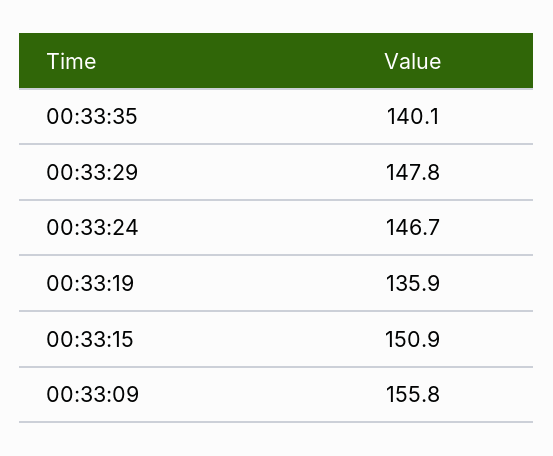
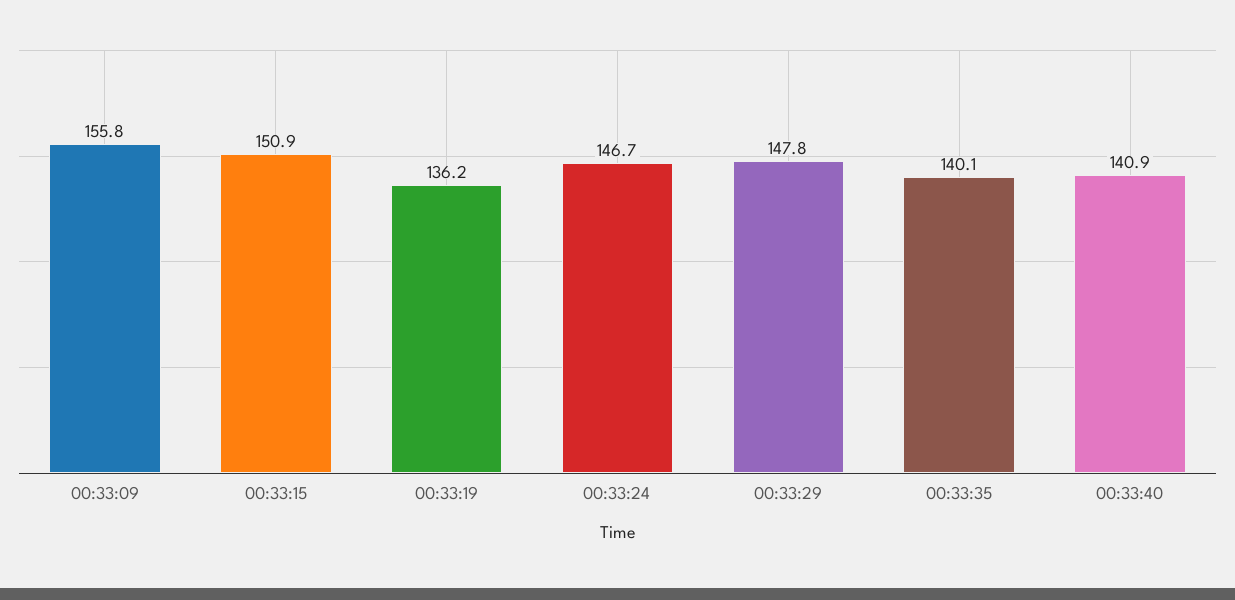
00:33:19: 135.9 -> 136.2
00:33:40: none -> 140.9

